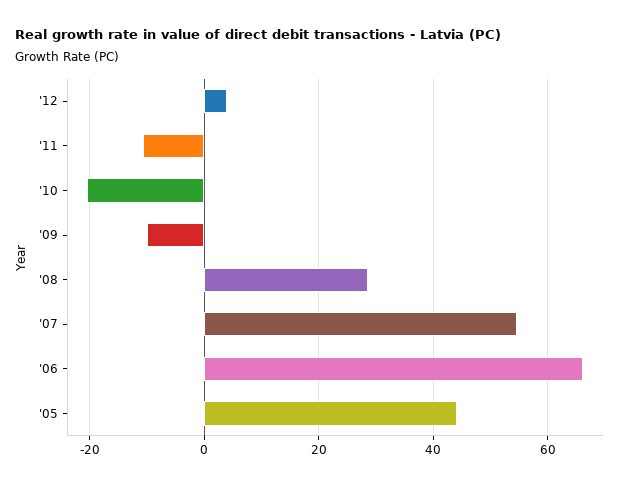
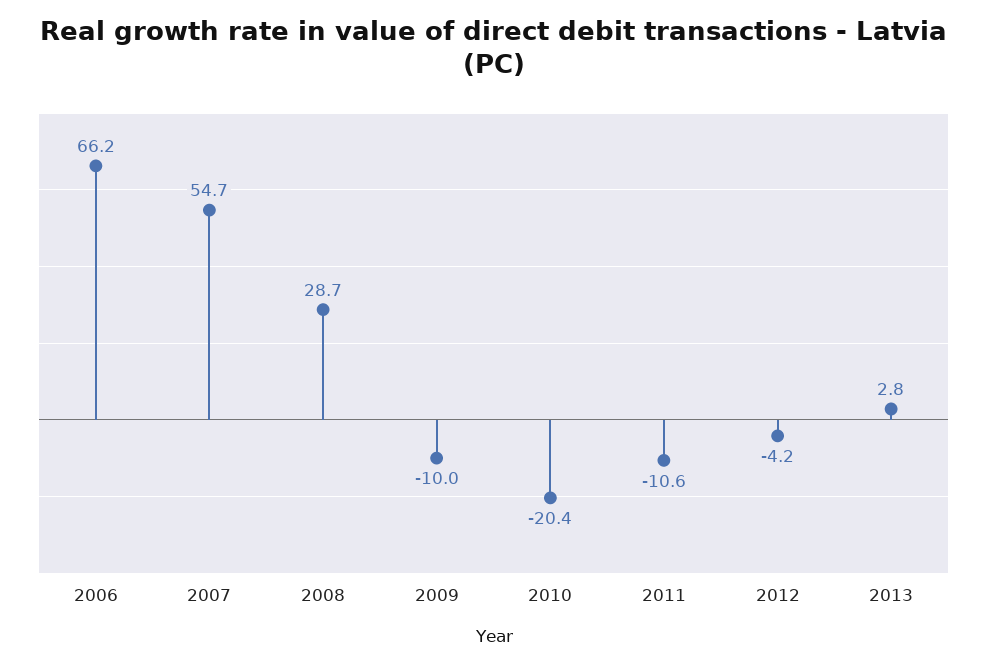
'12: 4 -> -4.2
'05: 44 -> none
2013: none -> 2.8

